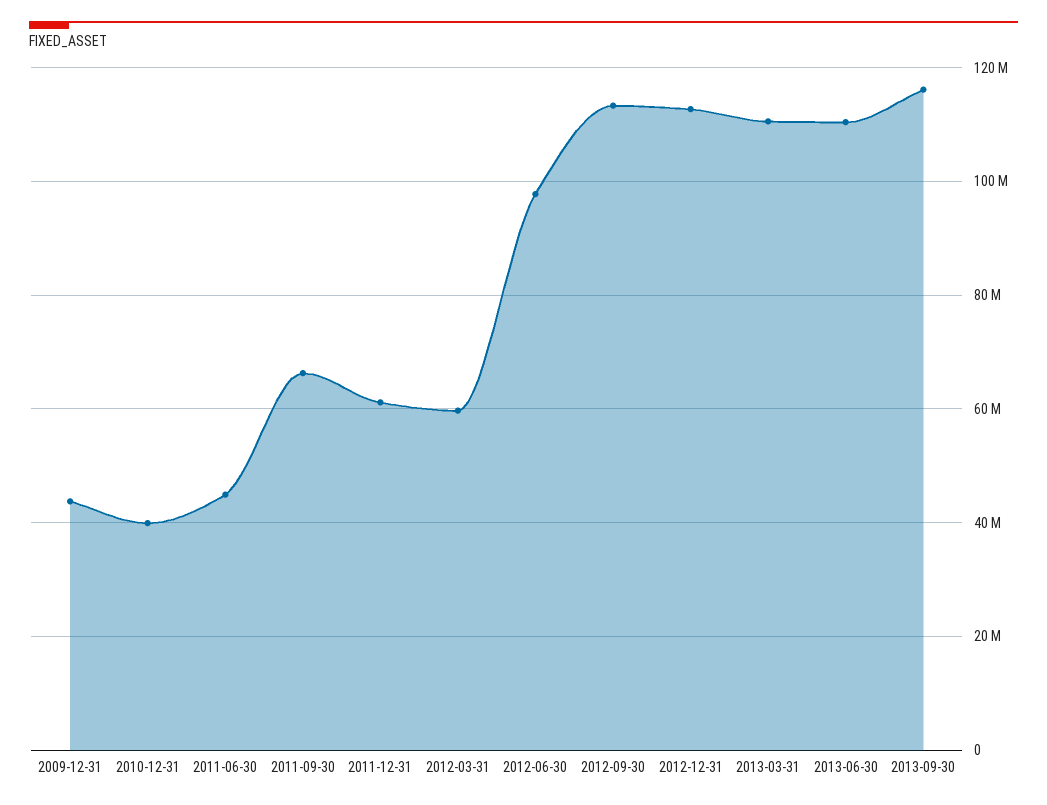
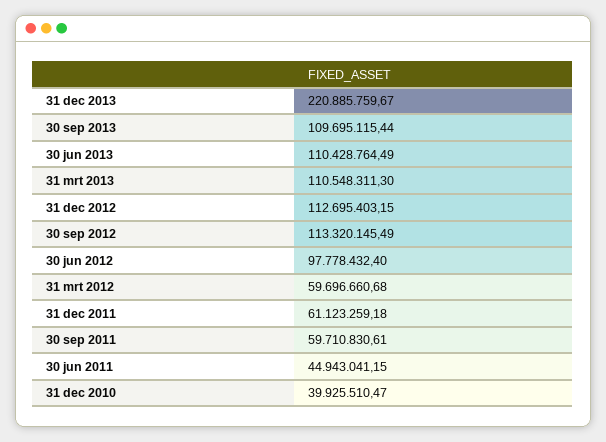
2009-12-31: 44000000 -> none
2011-09-30: 66000000 -> 59710830.61
2013-09-30: 116000000 -> 109695115.44
31 dec 2013: none -> 220885759.67

